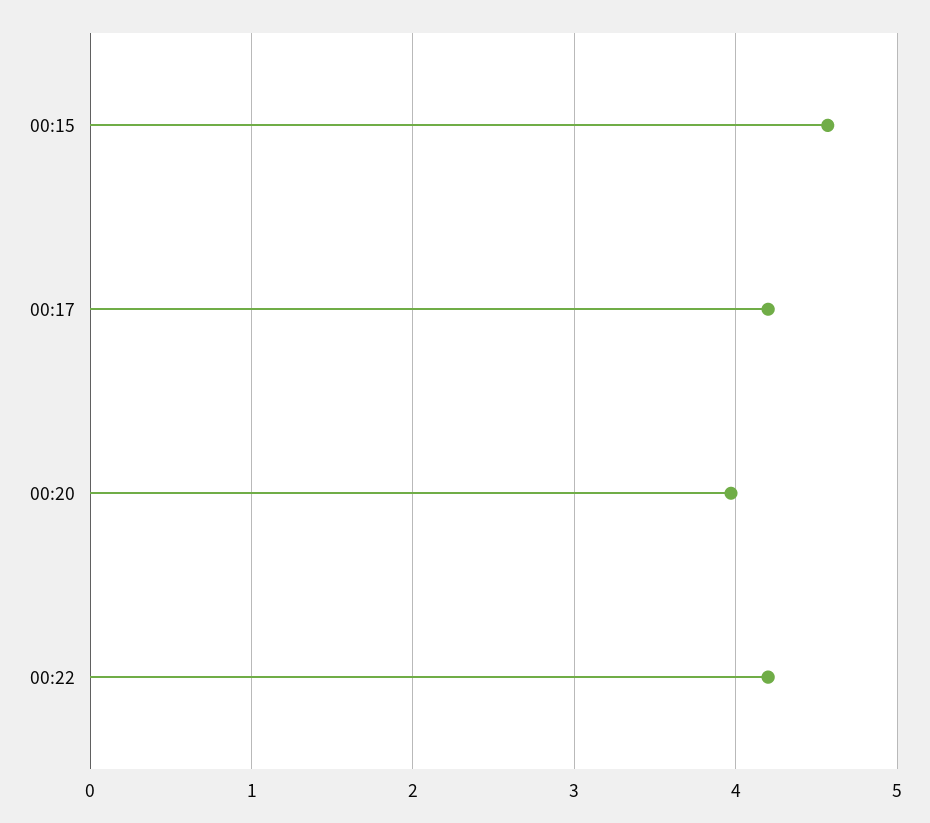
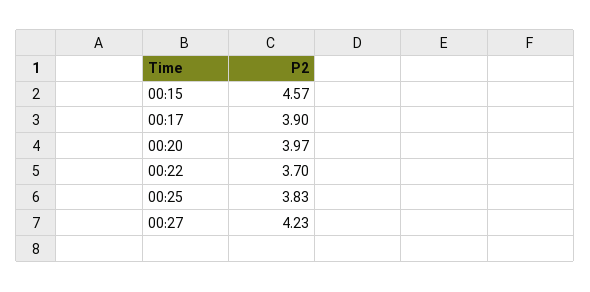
00:17: 4.2 -> 3.9
00:22: 4.2 -> 3.7
00:25: none -> 3.83
00:27: none -> 4.23

